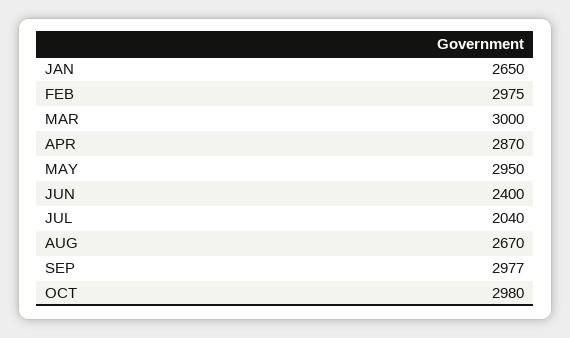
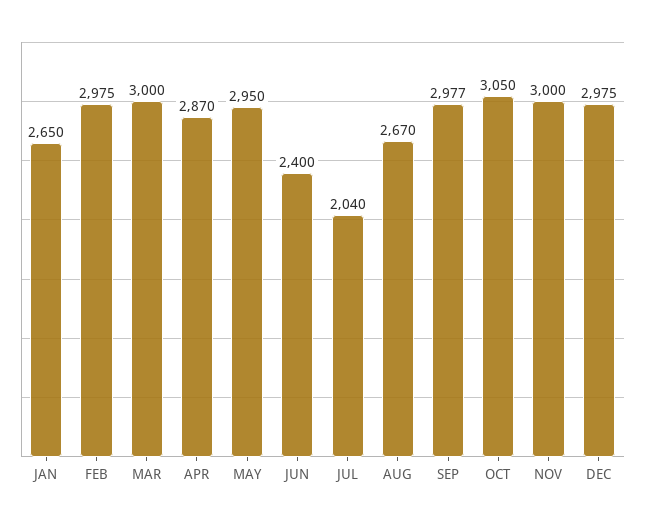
OCT: 2980 -> 3050
NOV: none -> 3000
DEC: none -> 2975

